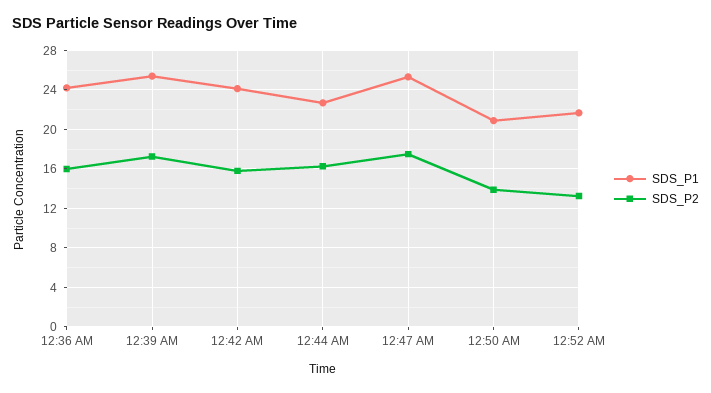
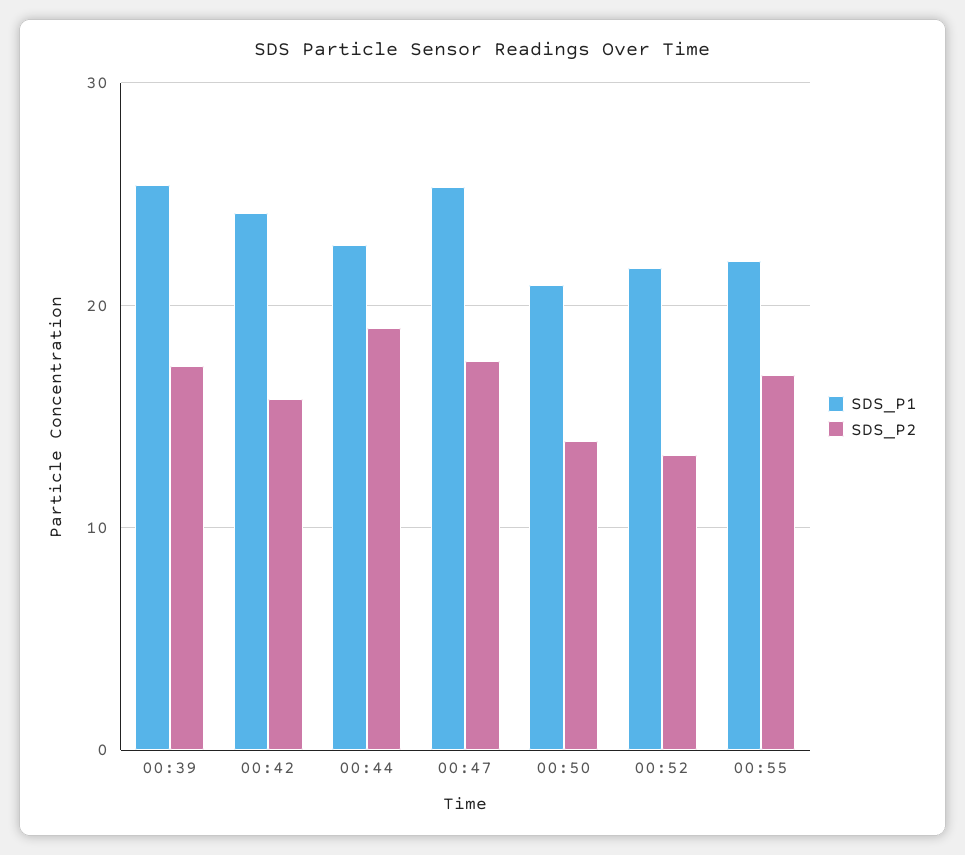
SDS_P1, 12:36 AM: 24 -> none
SDS_P2, 12:36 AM: 16 -> none
SDS_P2, 12:44 AM: 16 -> 19
SDS_P1, 00:55: none -> 22
SDS_P2, 00:55: none -> 17

